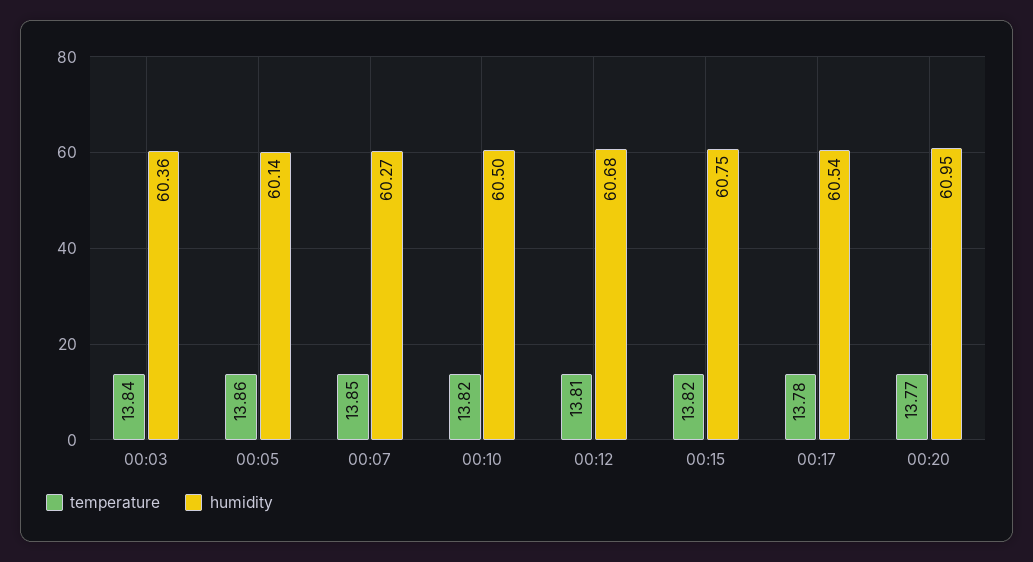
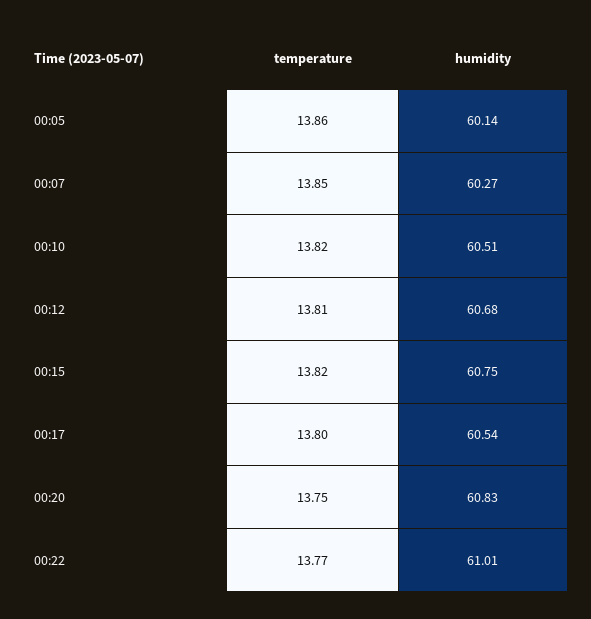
temperature, 00:03: 13.84 -> none
humidity, 00:03: 60.36 -> none
humidity, 00:10: 60.5 -> 60.51
temperature, 00:17: 13.78 -> 13.8
temperature, 00:20: 13.77 -> 13.75
humidity, 00:20: 60.95 -> 60.83
temperature, 00:22: none -> 13.77
humidity, 00:22: none -> 61.01

